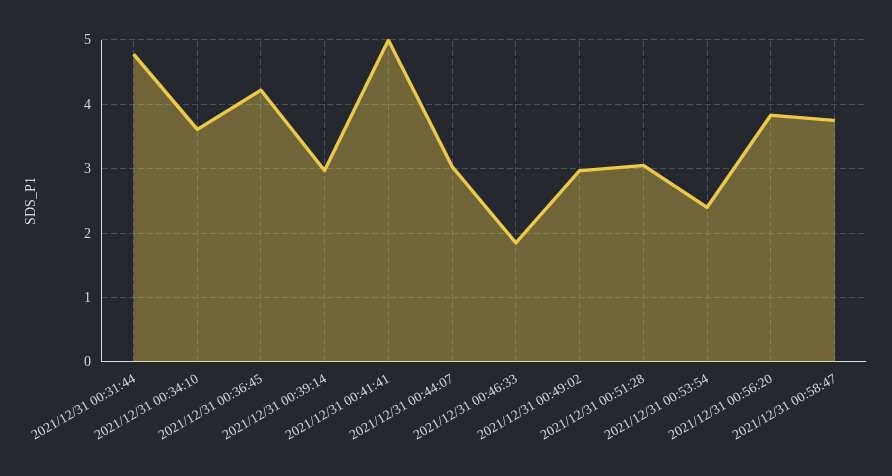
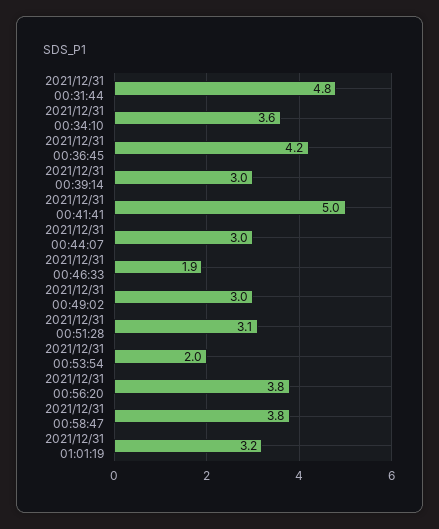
2021/12/31 00:53:54: 2.4 -> 2
2021/12/31 01:01:19: none -> 3.2

